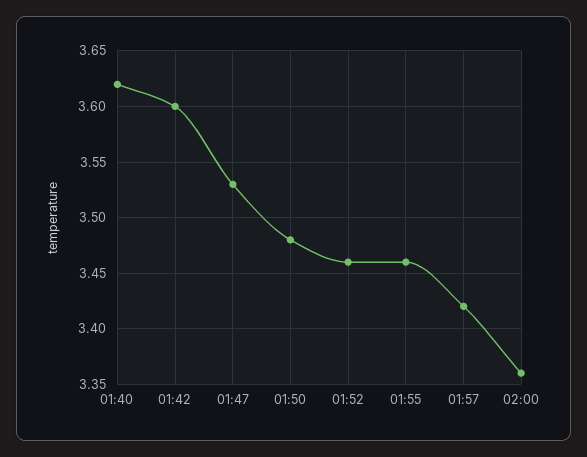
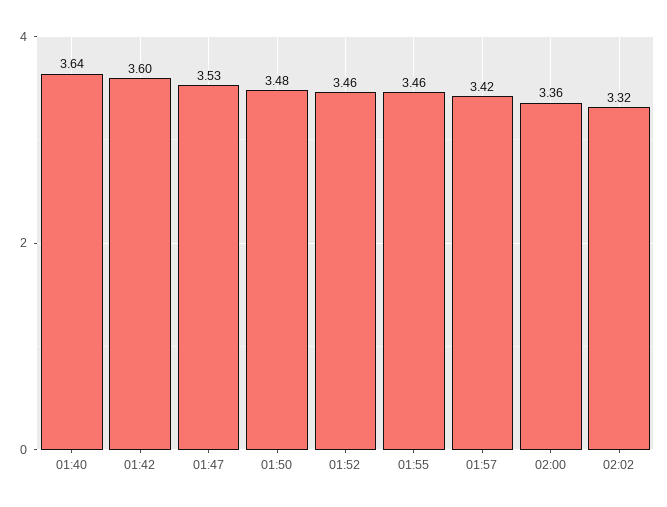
01:40: 3.62 -> 3.64
02:02: none -> 3.32

